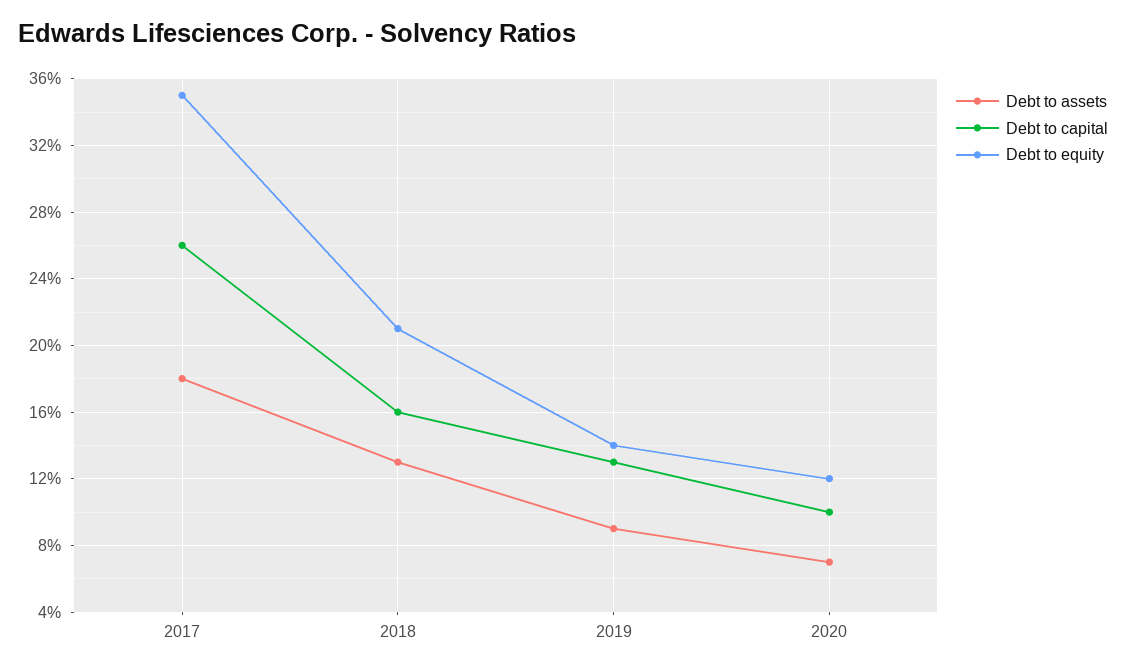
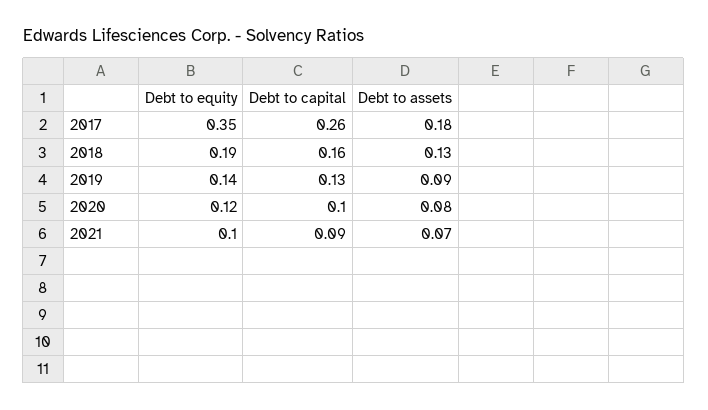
Debt to equity, 2018: 0.21 -> 0.19
Debt to assets, 2020: 0.07 -> 0.08
Debt to equity, 2021: none -> 0.1
Debt to capital, 2021: none -> 0.09
Debt to assets, 2021: none -> 0.07

